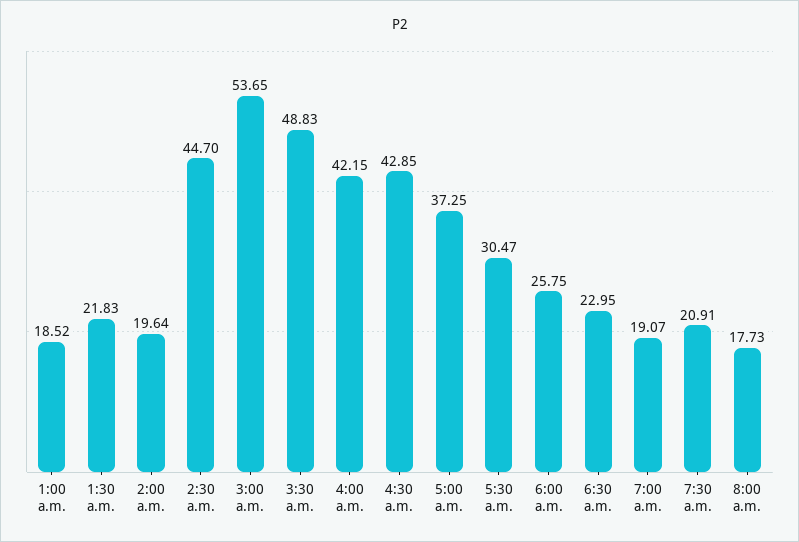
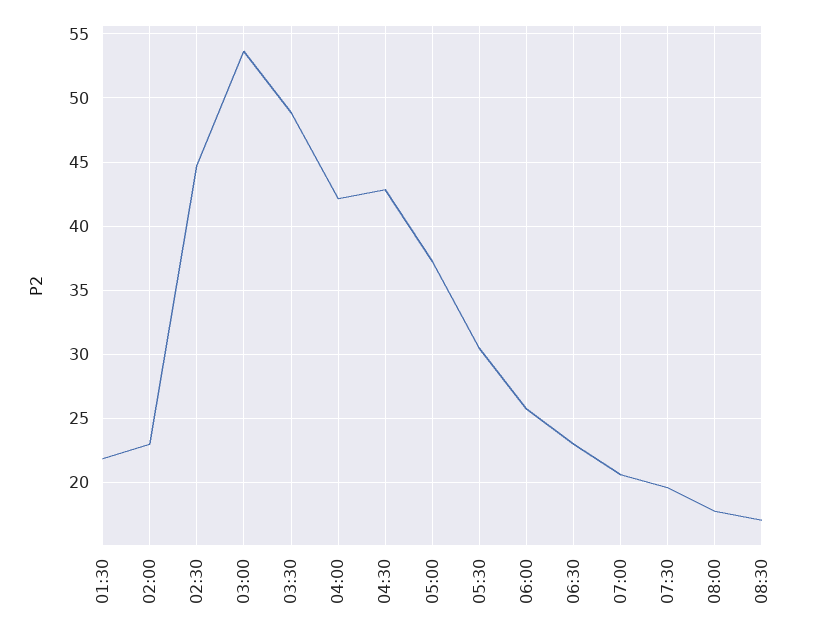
1:00 a.m.: 18.52 -> none
2:00 a.m.: 19.64 -> 23
7:00 a.m.: 19.07 -> 20.5
7:30 a.m.: 20.91 -> 19.5
08:30: none -> 17

